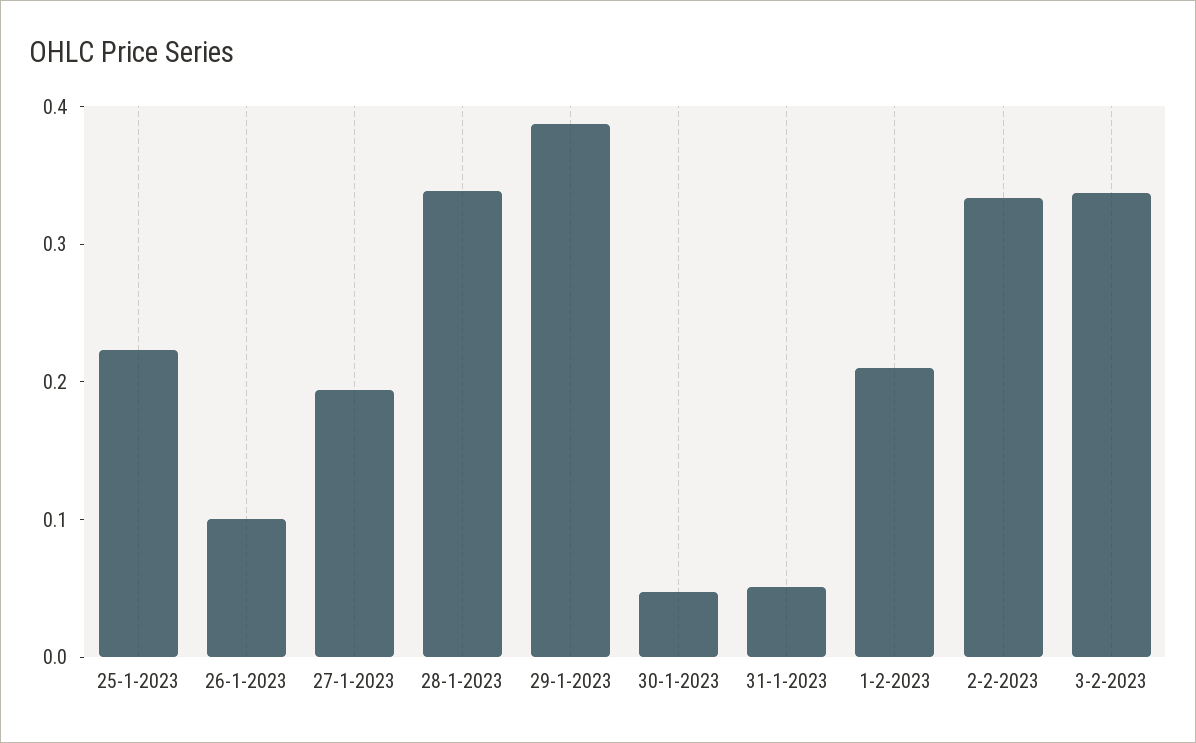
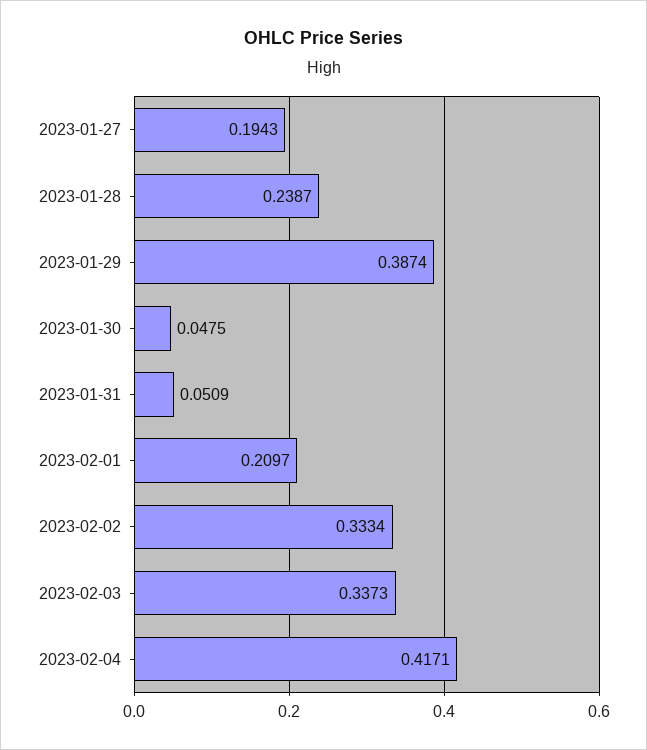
25-1-2023: 0.22 -> none
26-1-2023: 0.1 -> none
28-1-2023: 0.34 -> 0.2387
2023-02-04: none -> 0.4171

